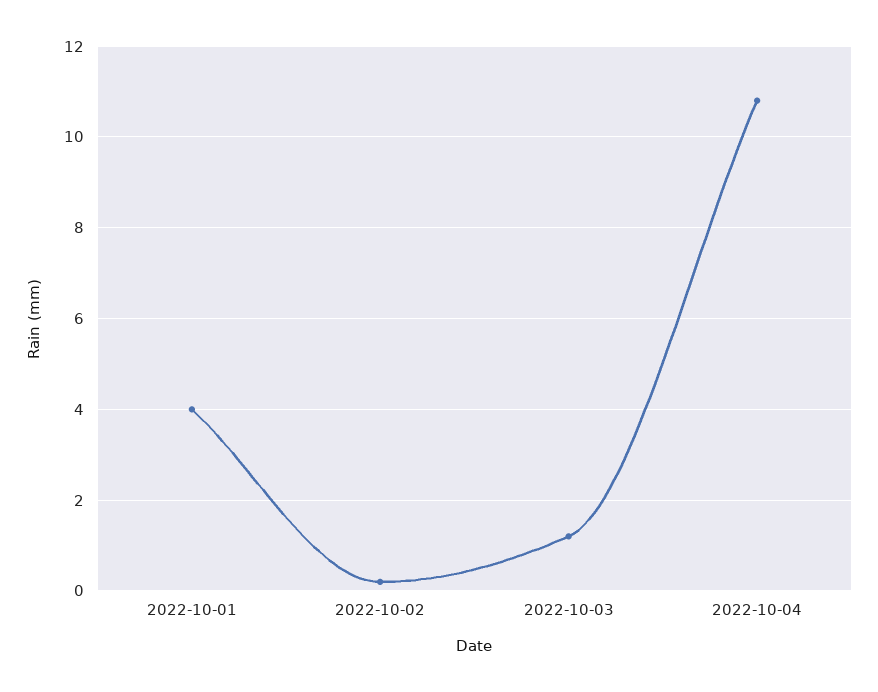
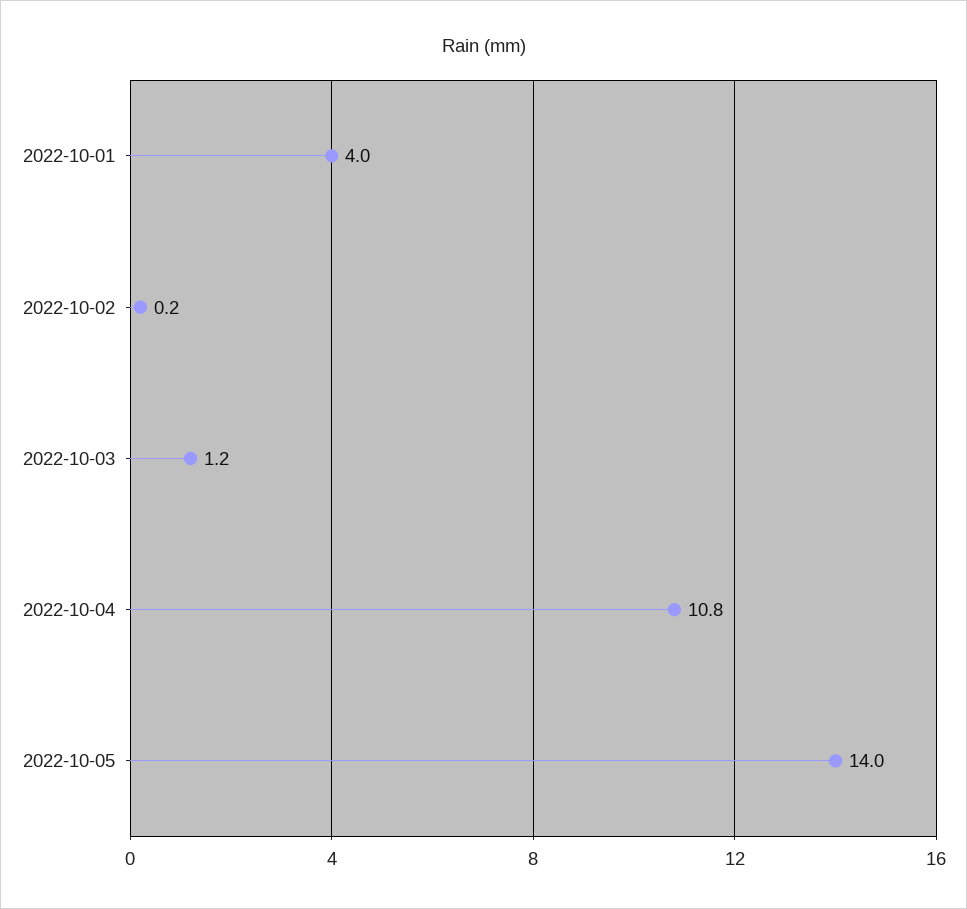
2022-10-05: none -> 14

